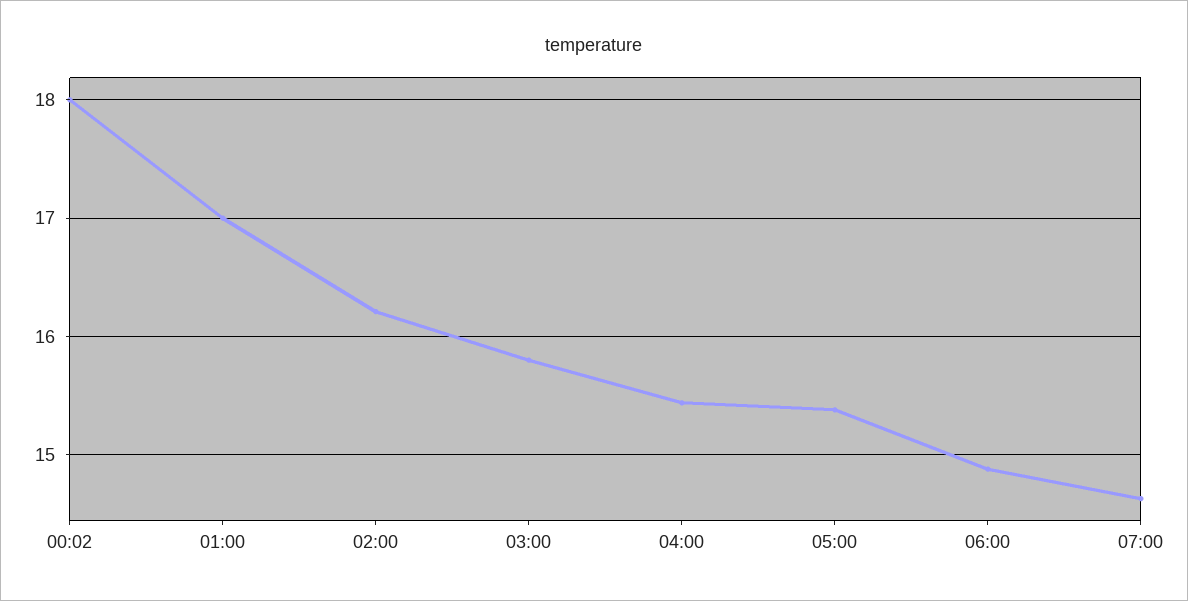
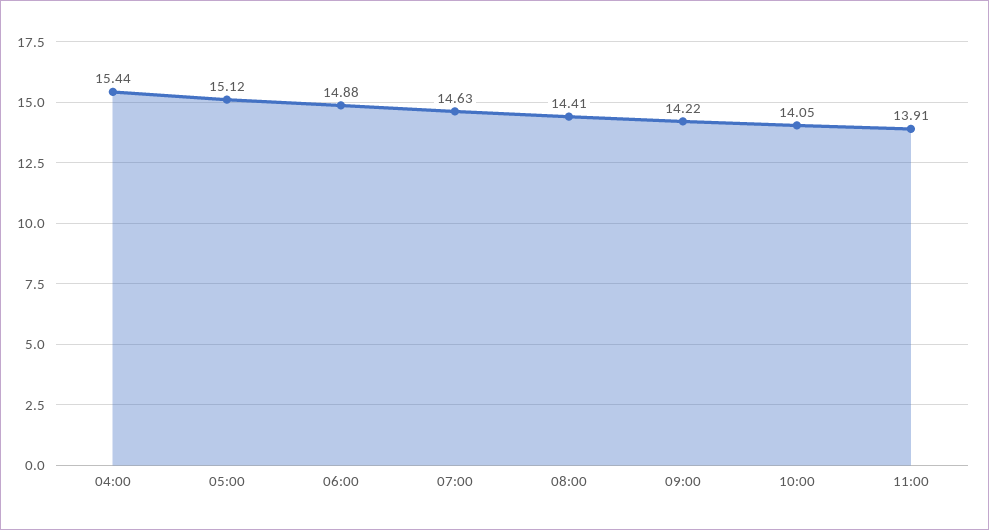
00:02: 18 -> none
01:00: 17 -> none
02:00: 16.2 -> none
03:00: 15.8 -> none
05:00: 15.4 -> 15.12
08:00: none -> 14.41
09:00: none -> 14.22
10:00: none -> 14.05
11:00: none -> 13.91

